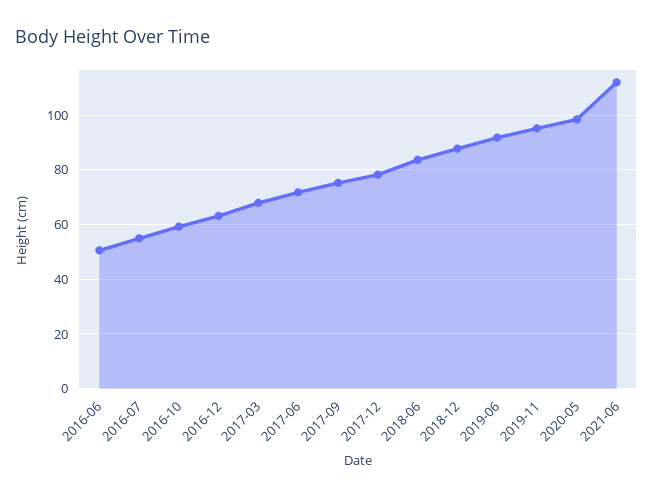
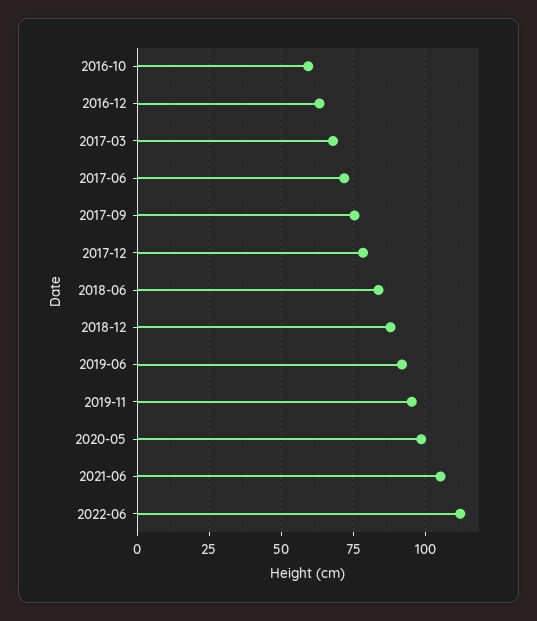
2016-06: 50 -> none
2016-07: 55 -> none
2021-06: 112.5 -> 105
2022-06: none -> 112.5

